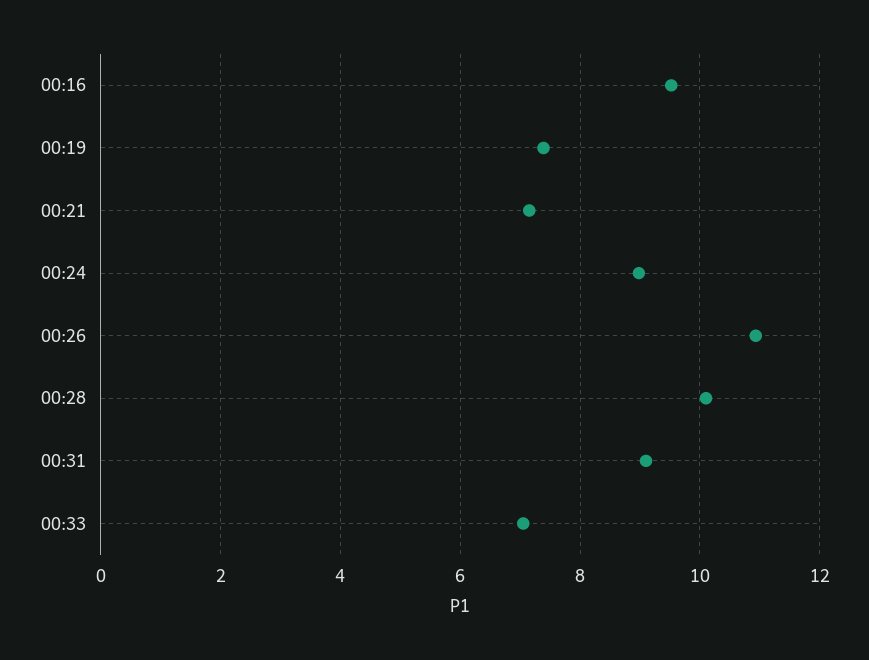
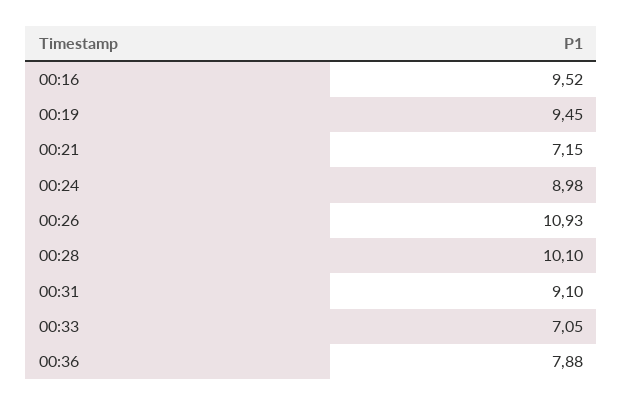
00:19: 7.4 -> 9.45
00:36: none -> 7.88

